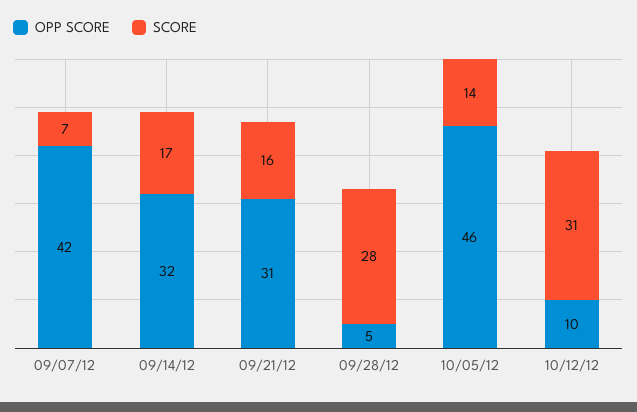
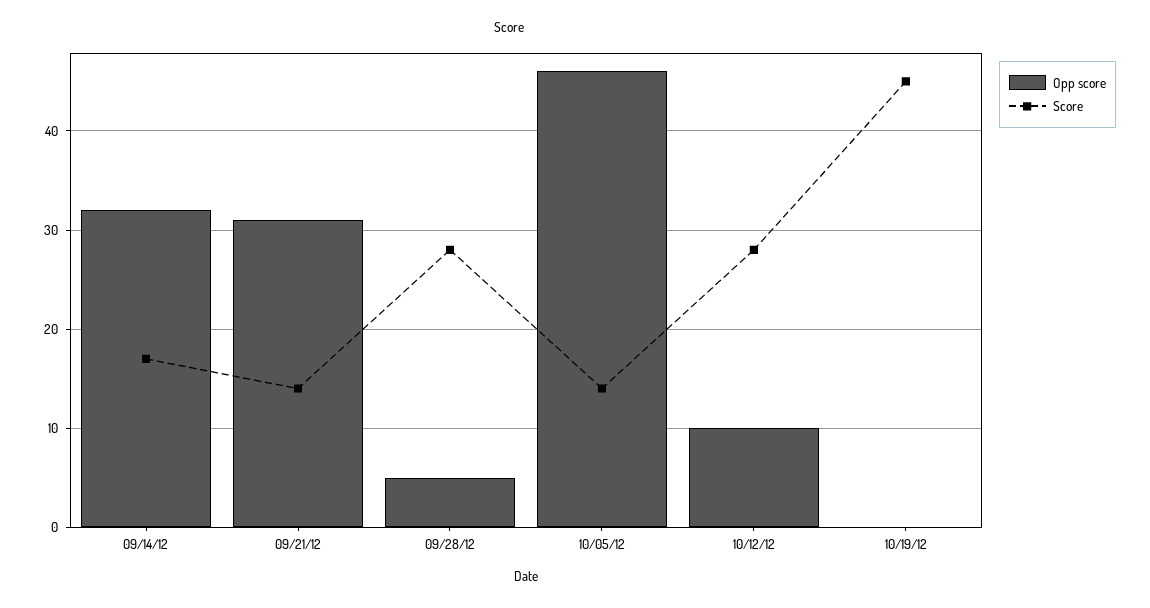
OPP SCORE, 09/07/12: 42 -> none
SCORE, 09/07/12: 7 -> none
SCORE, 09/21/12: 16 -> 14
SCORE, 10/12/12: 31 -> 28
OPP SCORE, 10/19/12: none -> 0
SCORE, 10/19/12: none -> 45

